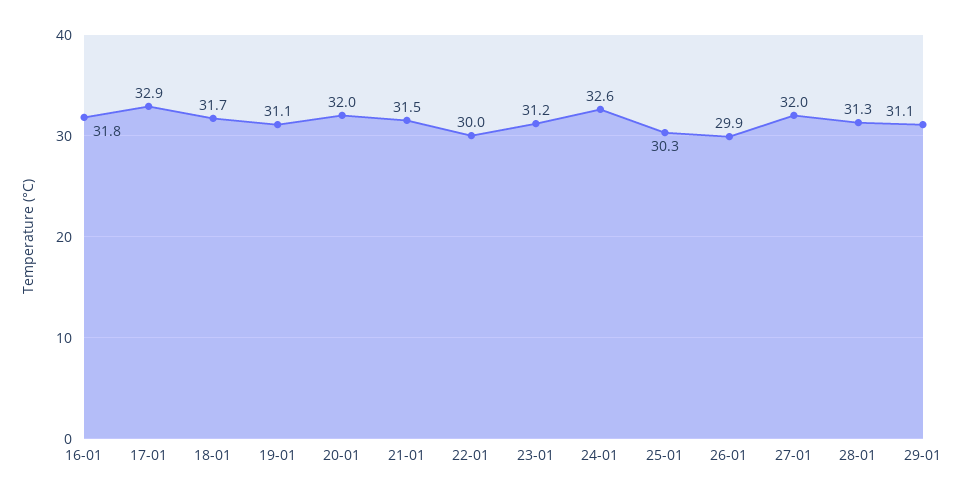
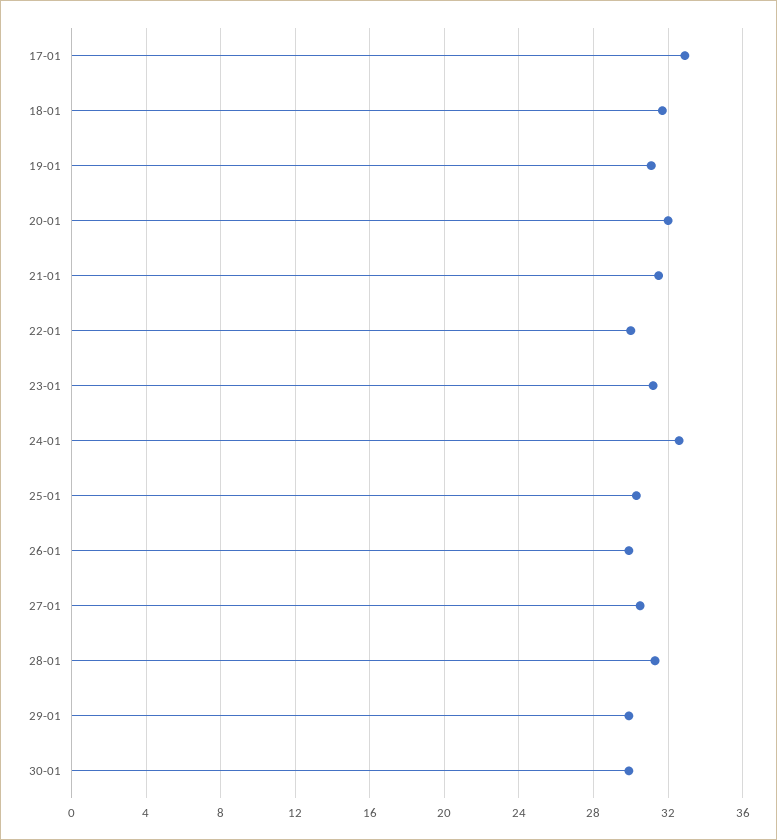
16-01: 31.8 -> none
27-01: 32 -> 30.5
29-01: 31.1 -> 30
30-01: none -> 30

